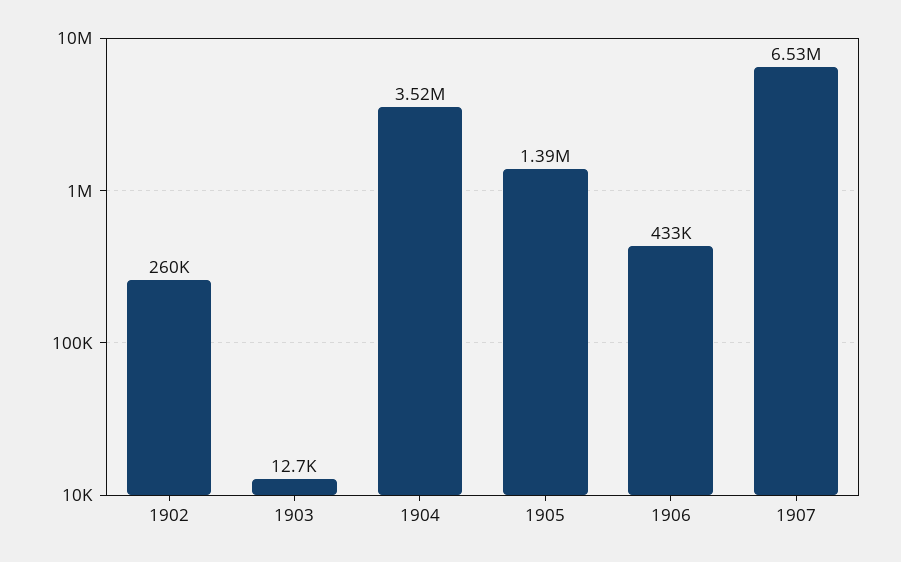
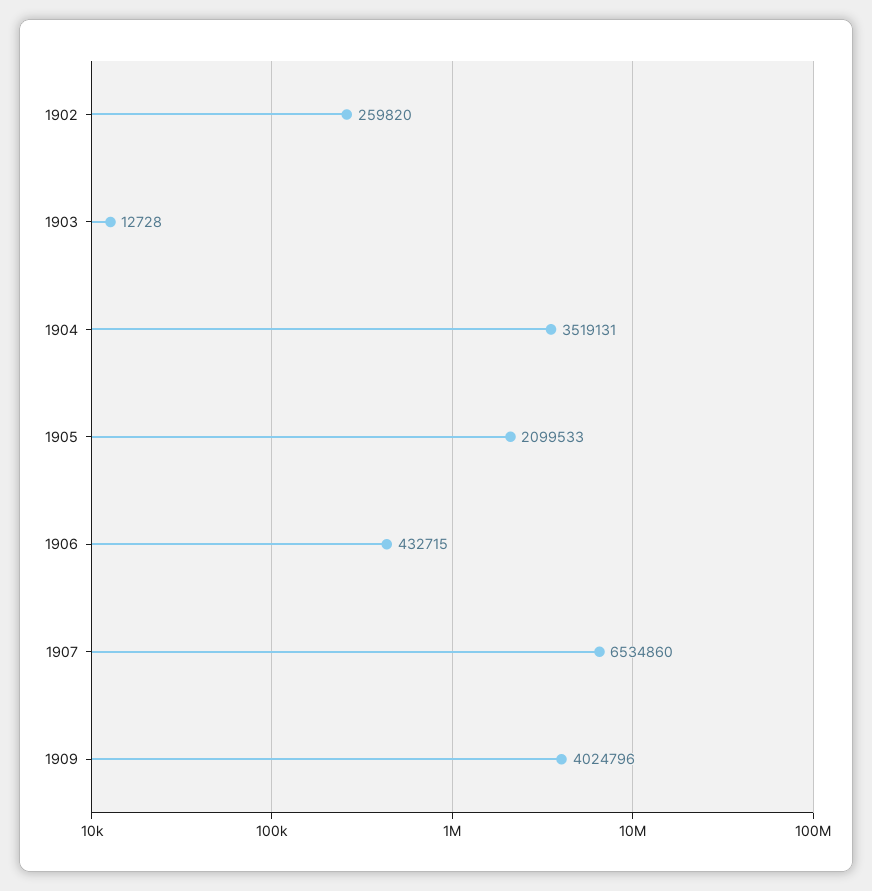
1905: 1390000 -> 2099533
1909: none -> 4024796

